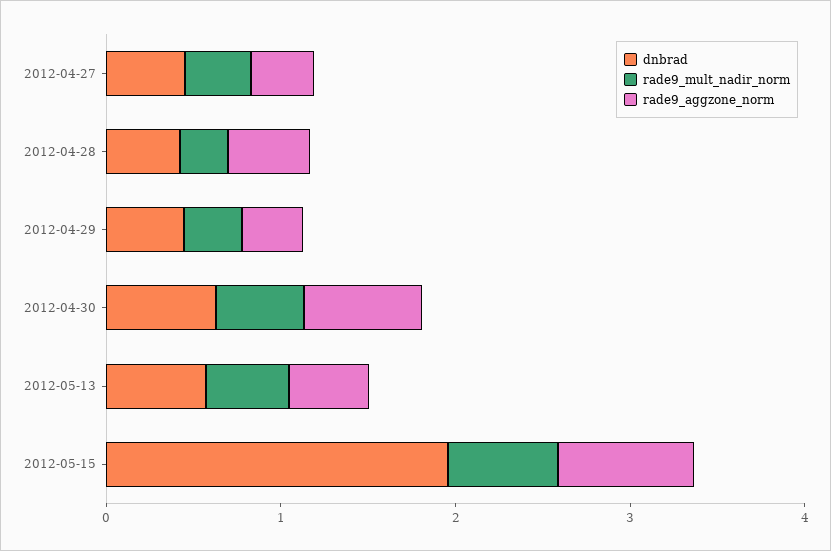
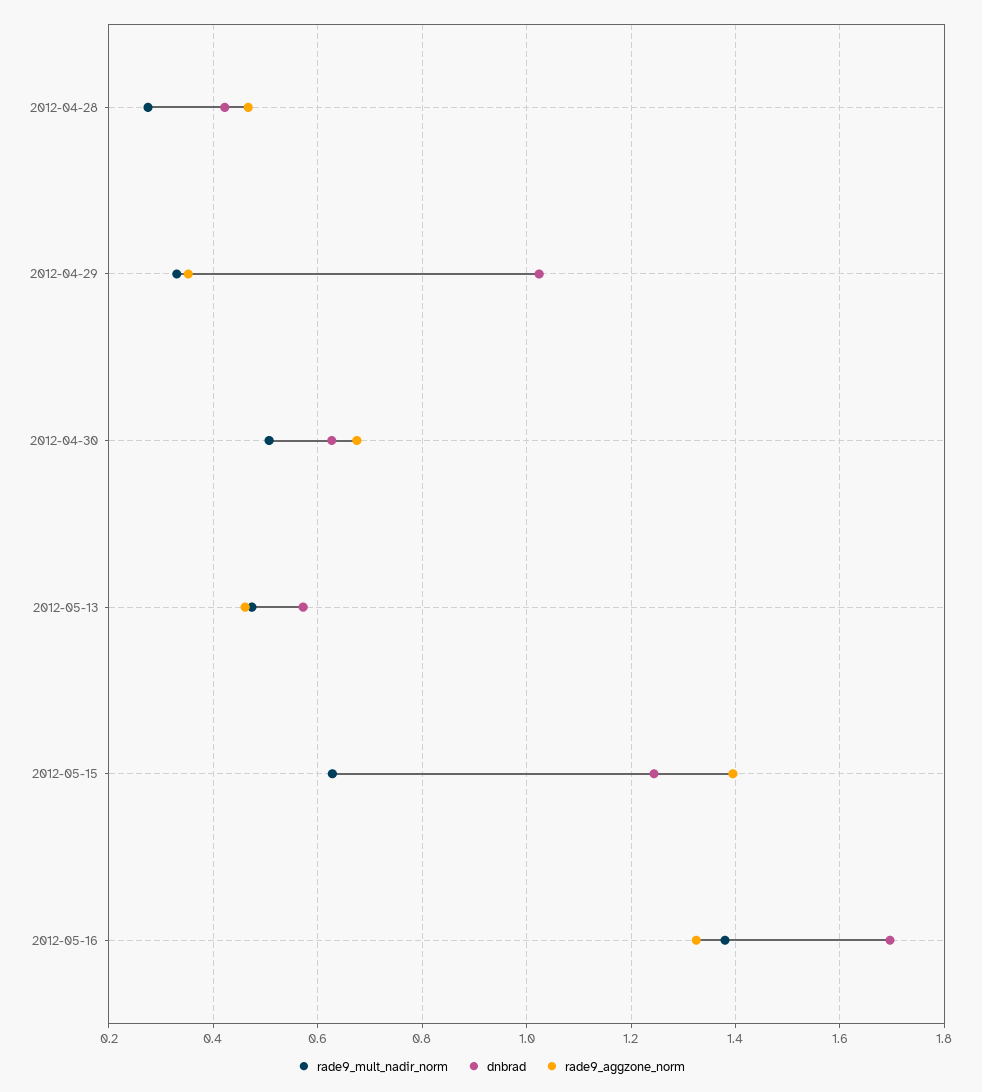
dnbrad, 2012-04-27: 0.4 -> none
rade9_mult_nadir_norm, 2012-04-27: 0.4 -> none
rade9_aggzone_norm, 2012-04-27: 0.4 -> none
dnbrad, 2012-04-29: 0.4 -> 1.02
dnbrad, 2012-05-15: 2 -> 1.24
rade9_aggzone_norm, 2012-05-15: 0.8 -> 1.4
rade9_mult_nadir_norm, 2012-05-16: none -> 1.38
dnbrad, 2012-05-16: none -> 1.7
rade9_aggzone_norm, 2012-05-16: none -> 1.32

